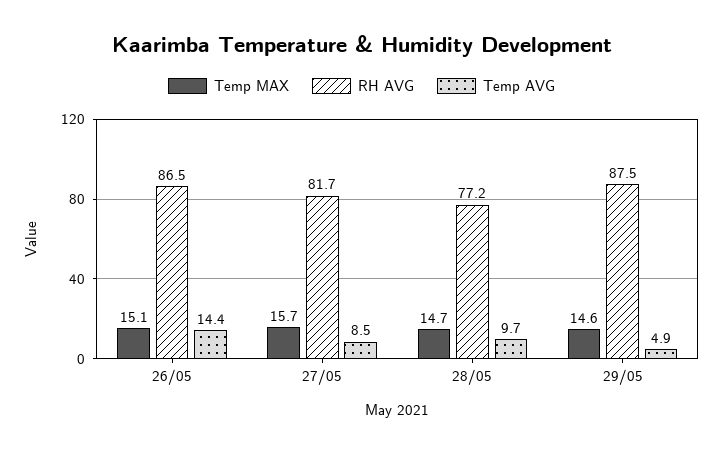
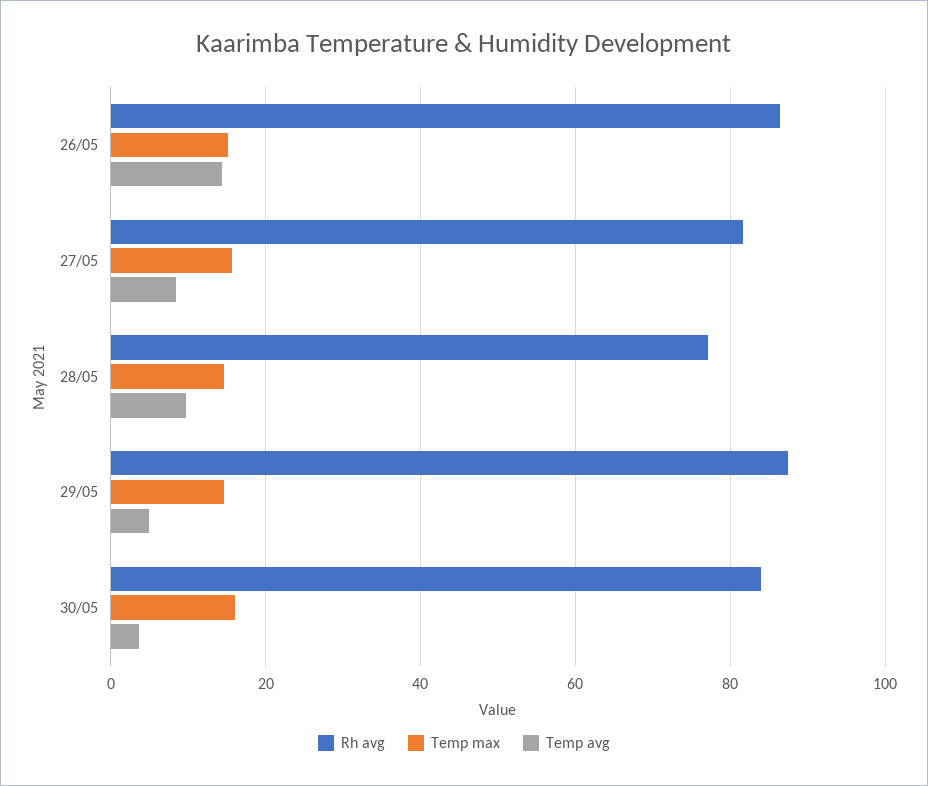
RH AVG, 30/05: none -> 84
Temp MAX, 30/05: none -> 16
Temp AVG, 30/05: none -> 4

